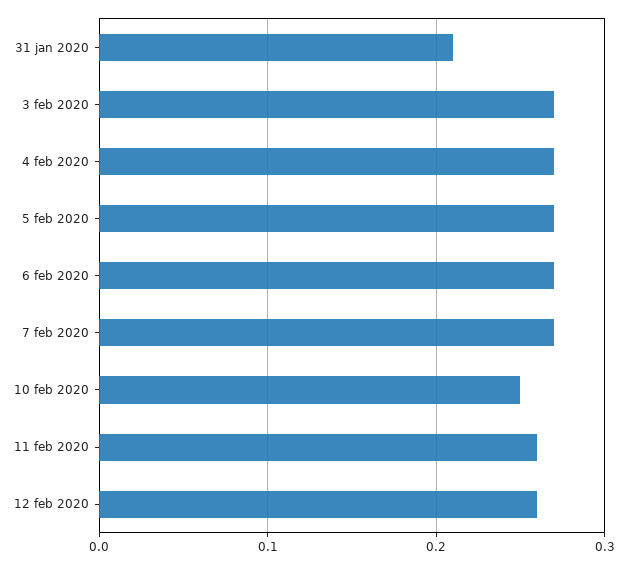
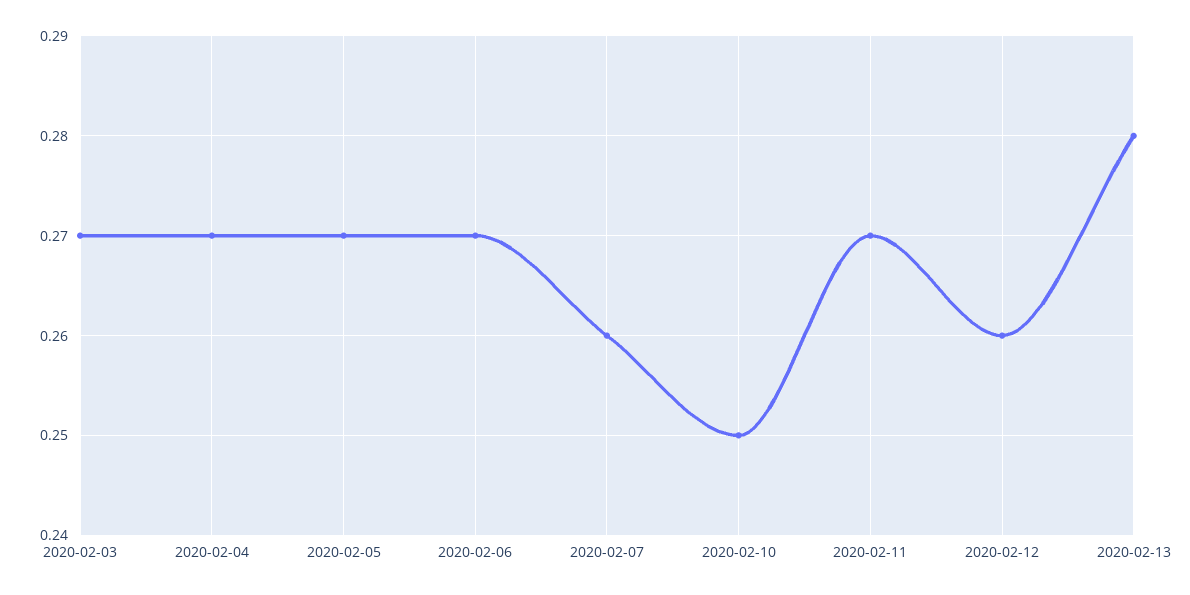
31 jan 2020: 0.21 -> none
7 feb 2020: 0.27 -> 0.26
11 feb 2020: 0.26 -> 0.27
2020-02-13: none -> 0.28

